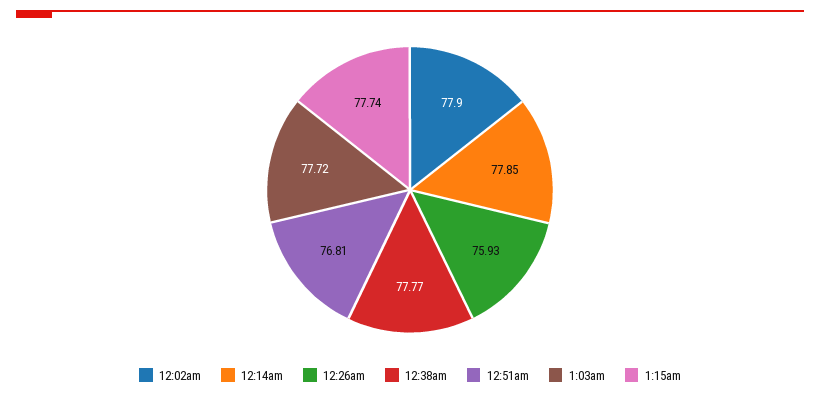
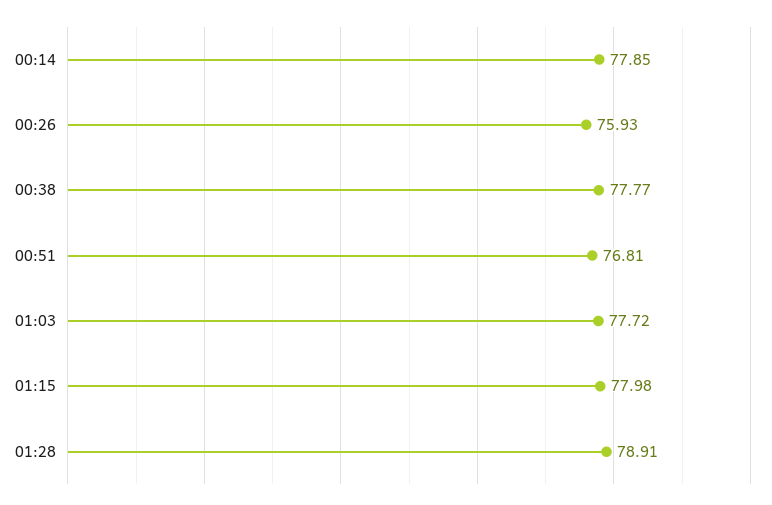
12:02am: 77.9 -> none
1:15am: 77.74 -> 77.98
01:28: none -> 78.91

